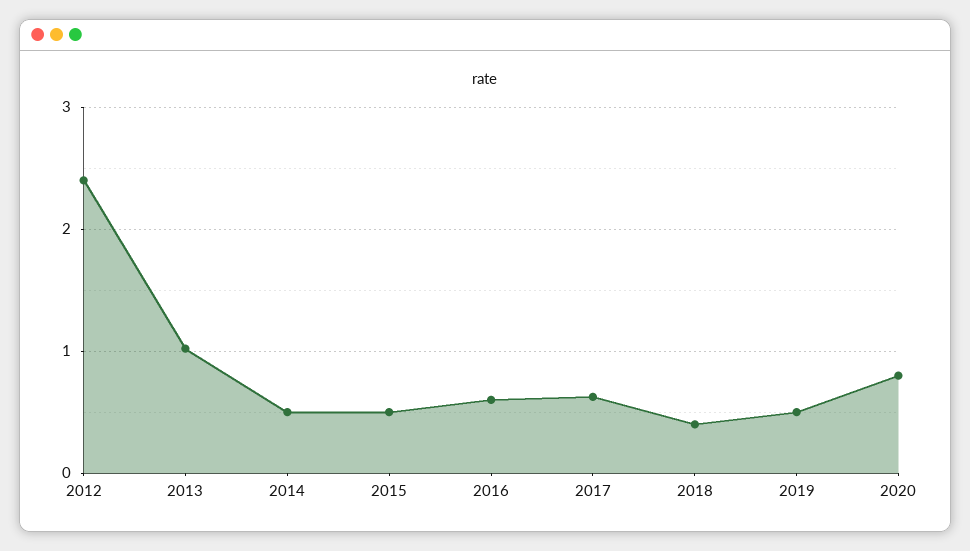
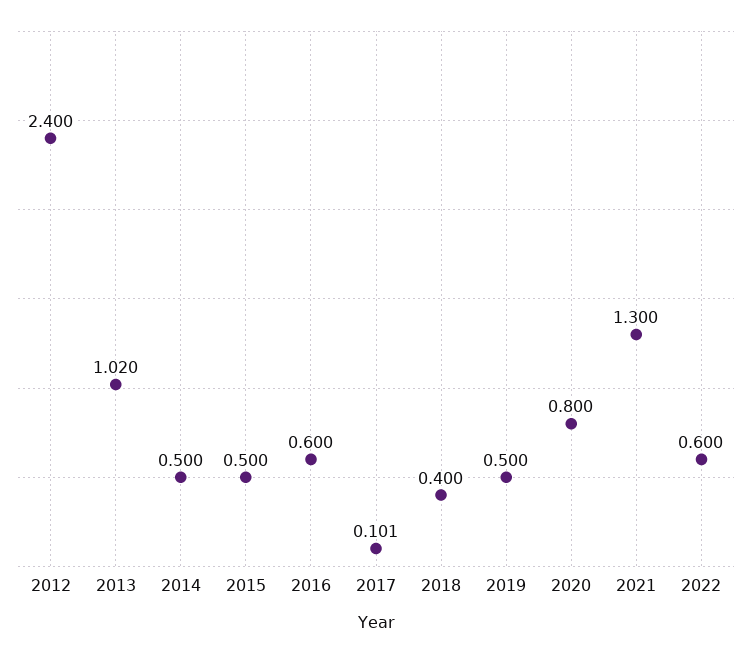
2017: 0.6 -> 0.101
2021: none -> 1.3
2022: none -> 0.6

